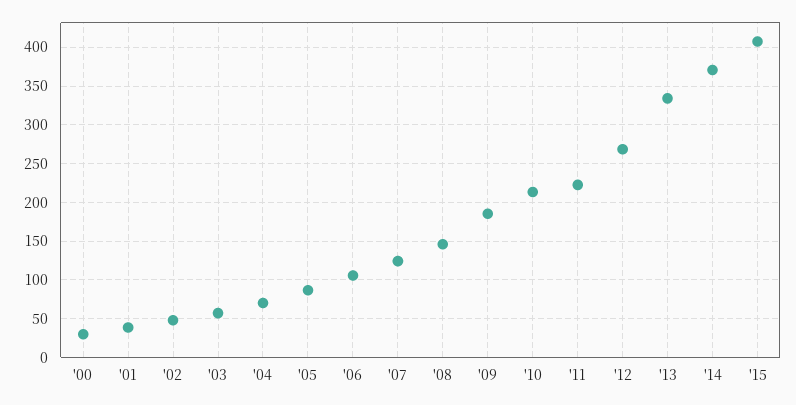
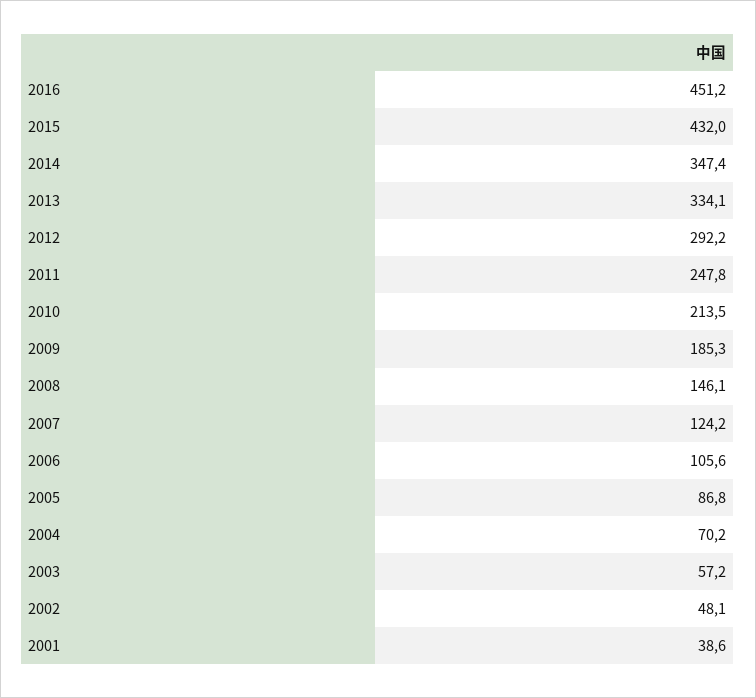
'00: 30 -> none
'11: 220 -> 247.8
'12: 270 -> 292.2
'14: 370 -> 347.4
'15: 410 -> 432
2016: none -> 451.2

